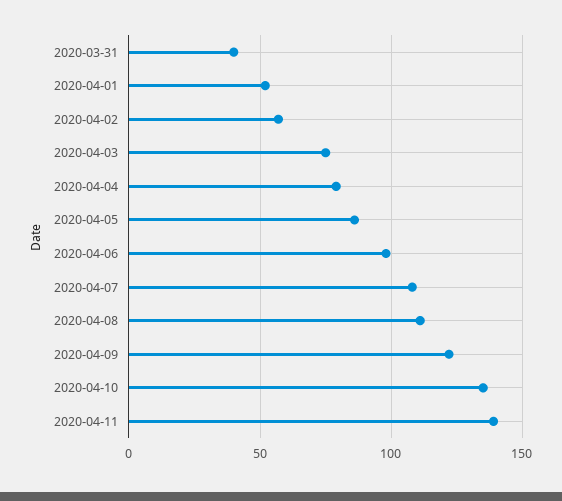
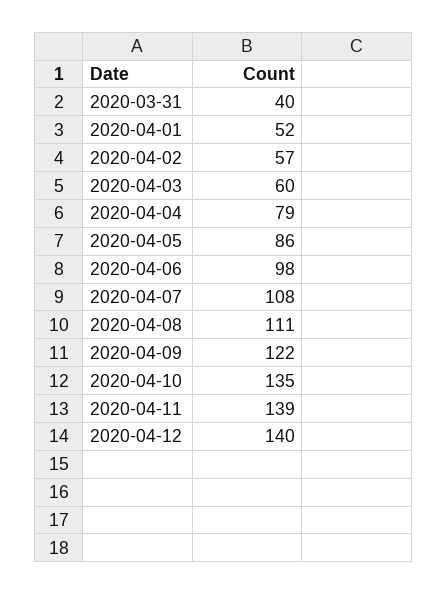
2020-04-03: 75 -> 60
2020-04-12: none -> 140

